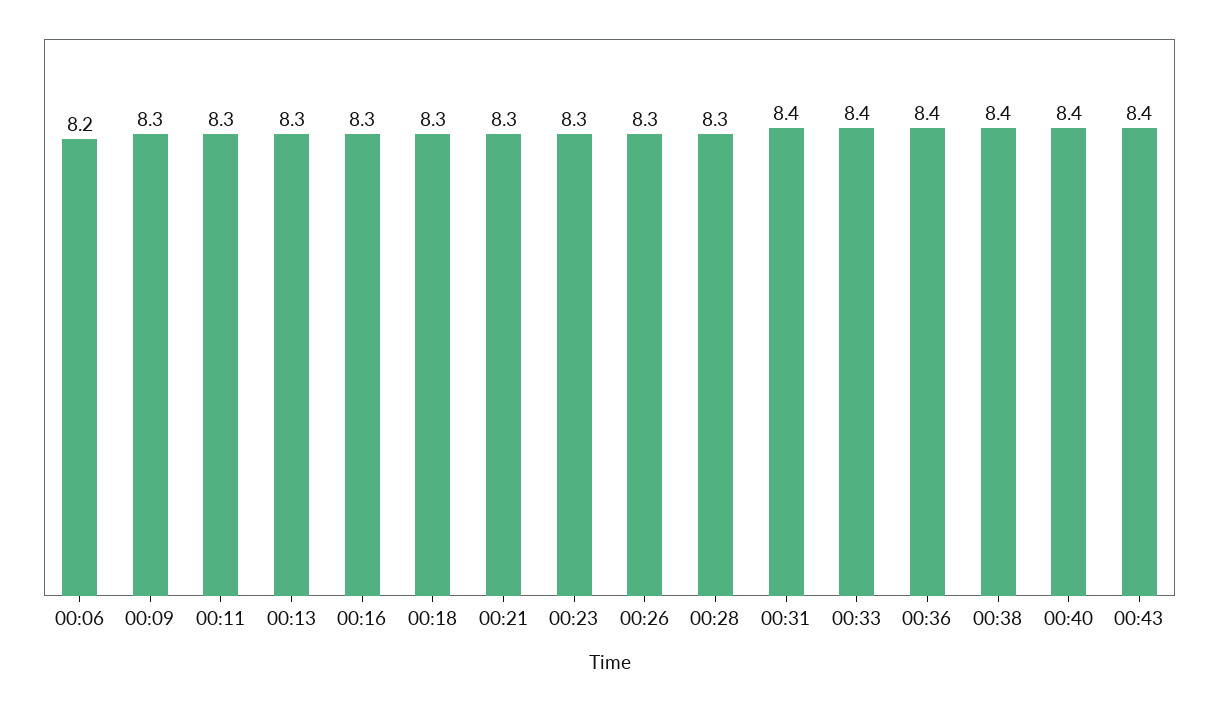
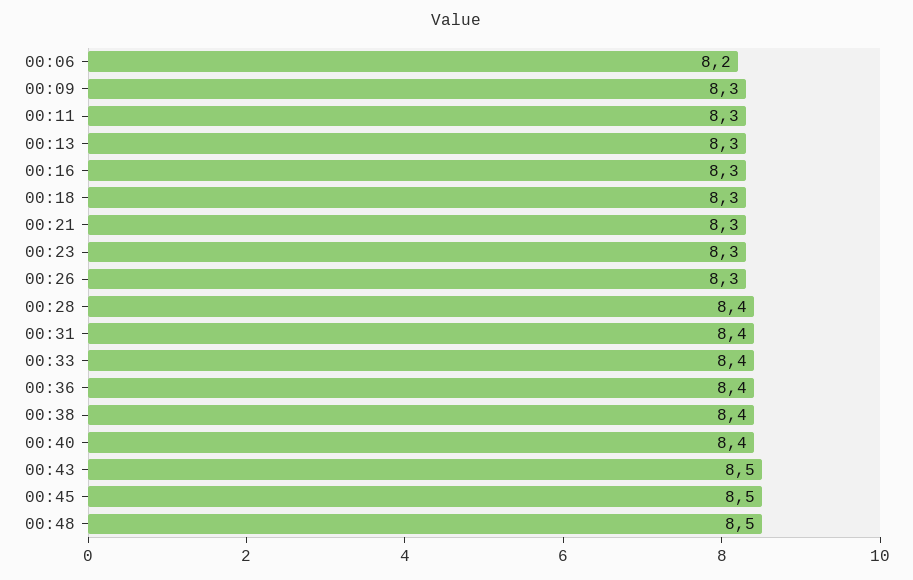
00:28: 8.3 -> 8.4
00:43: 8.4 -> 8.5
00:45: none -> 8.5
00:48: none -> 8.5

